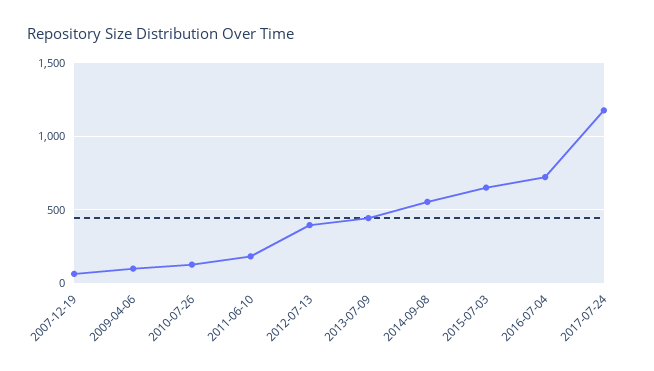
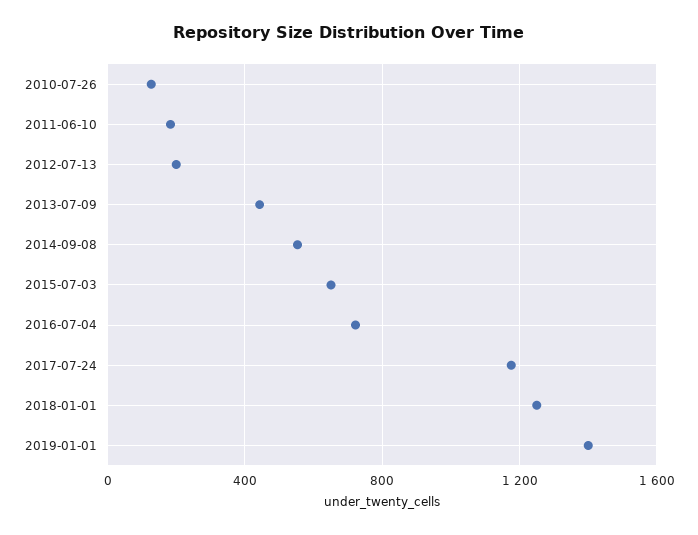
2007-12-19: 50 -> none
2009-04-06: 100 -> none
2012-07-13: 400 -> 200
2018-01-01: none -> 1250
2019-01-01: none -> 1400

